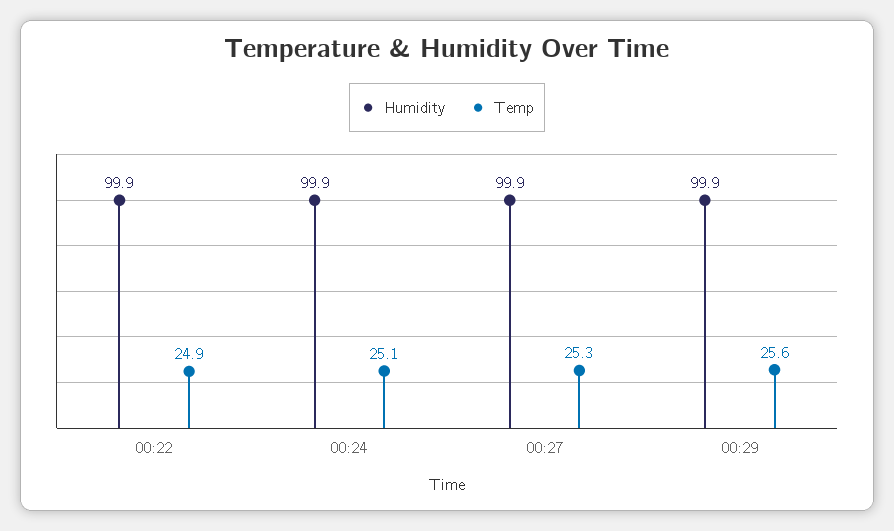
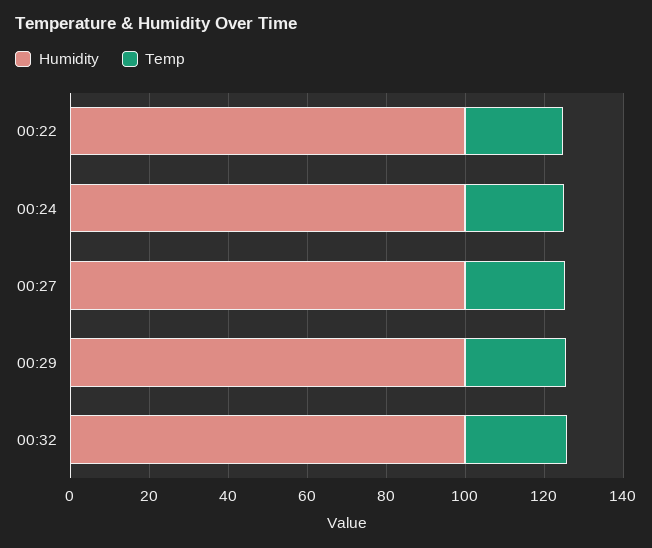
Humidity, 00:32: none -> 100
Temp, 00:32: none -> 25

